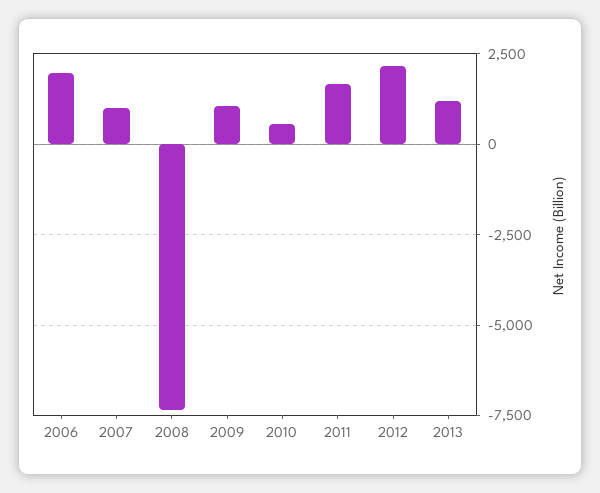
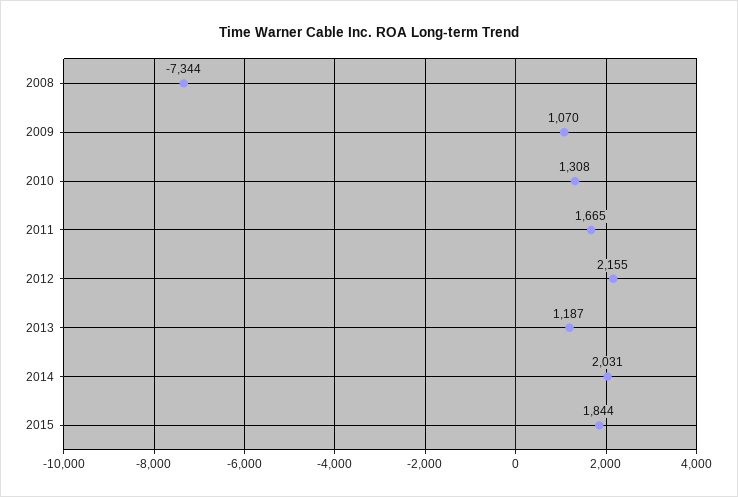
2006: 2000 -> none
2007: 1000 -> none
2010: 500 -> 1308
2014: none -> 2031
2015: none -> 1844

